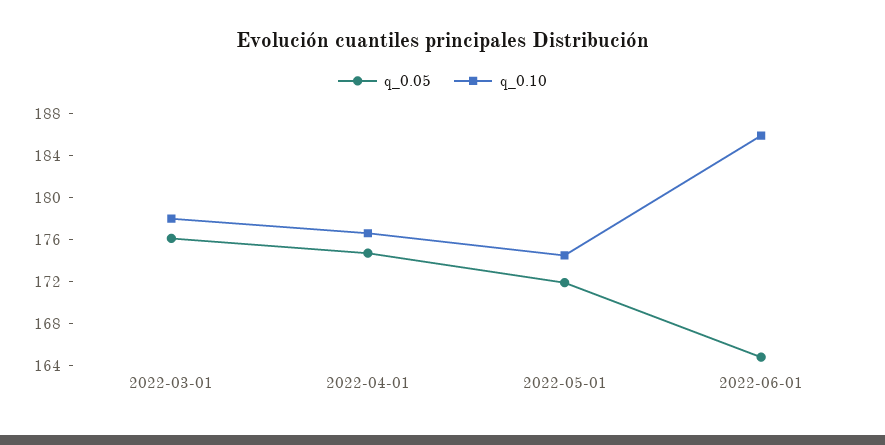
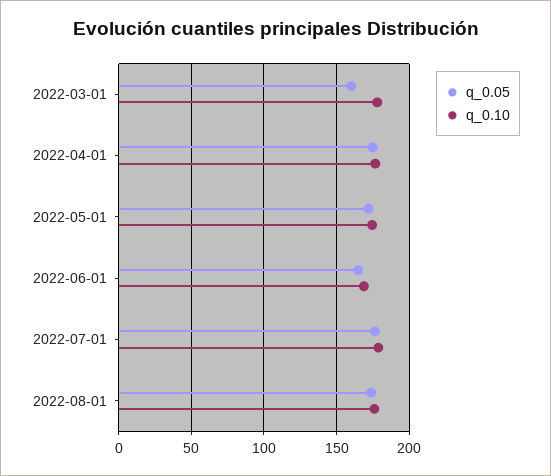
q_0.05, 2022-03-01: 176 -> 160
q_0.10, 2022-06-01: 186 -> 170
q_0.05, 2022-07-01: none -> 175
q_0.10, 2022-07-01: none -> 180
q_0.05, 2022-08-01: none -> 175
q_0.10, 2022-08-01: none -> 175

